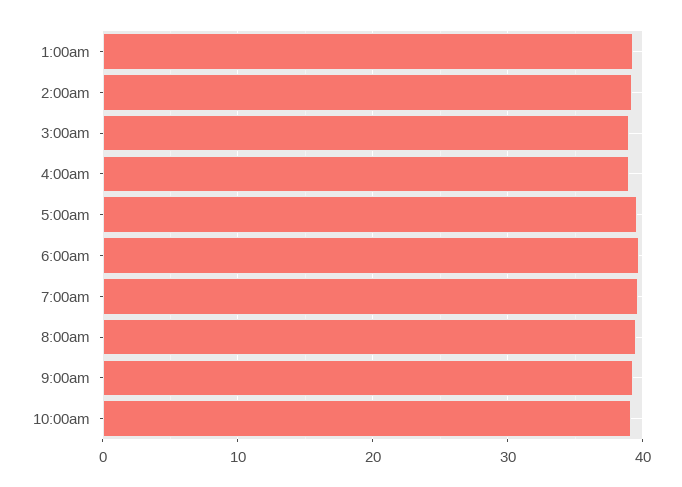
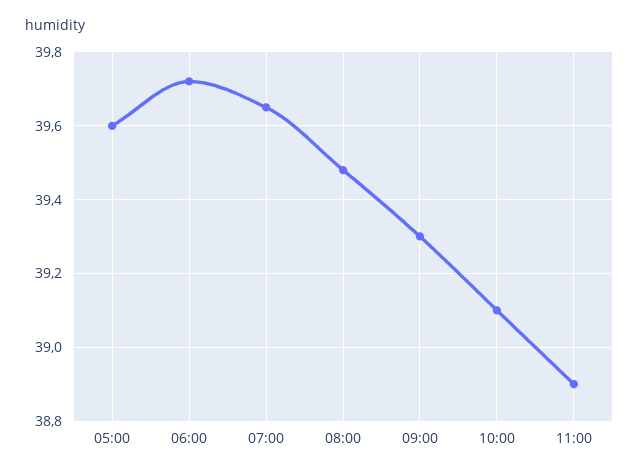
1:00am: 39 -> none
2:00am: 39 -> none
3:00am: 39 -> none
4:00am: 39 -> none
11:00: none -> 38.9

